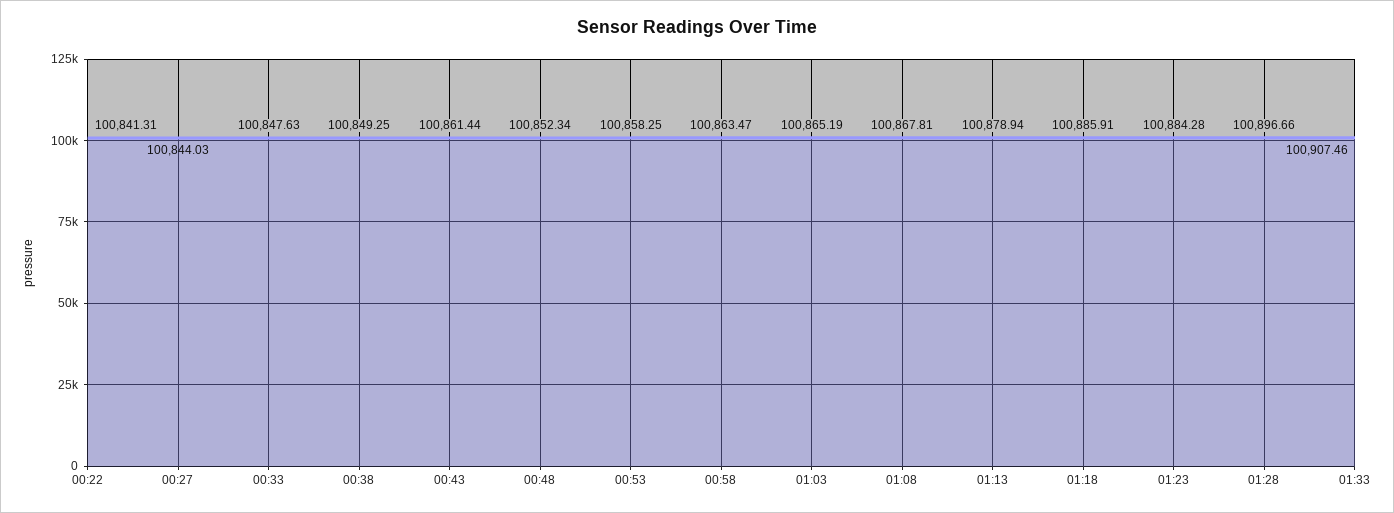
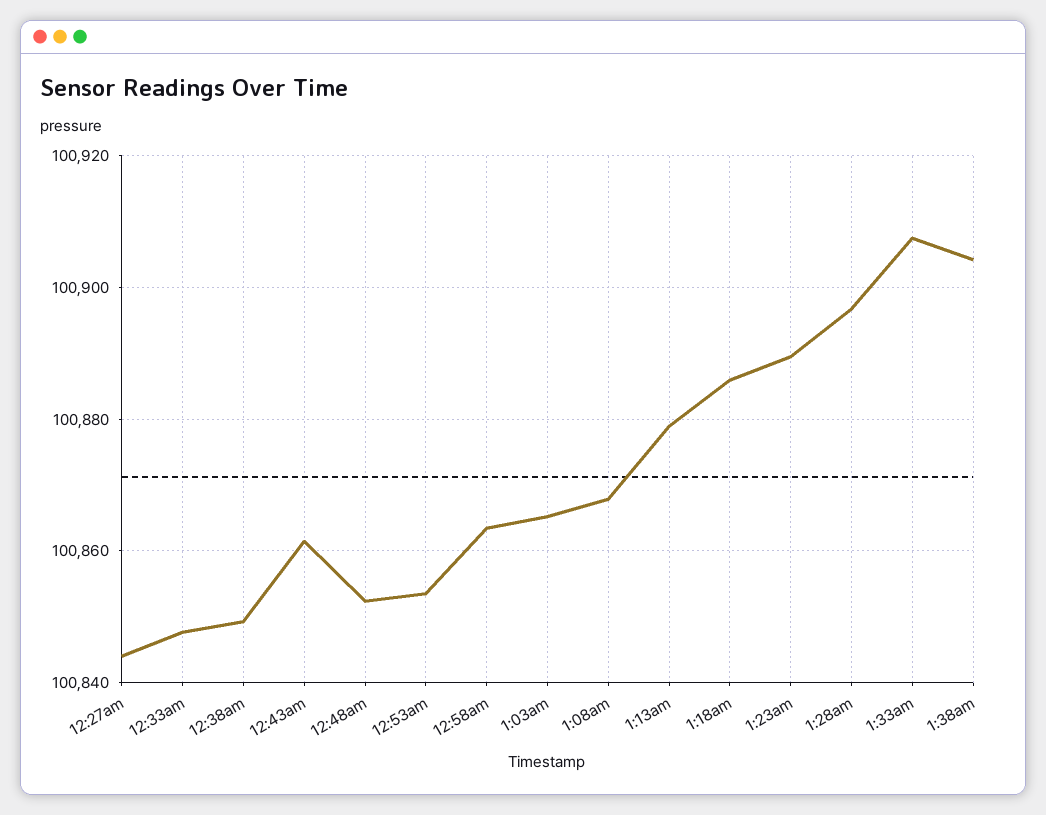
00:22: 100841.31 -> none
00:53: 100858.25 -> 100854
01:23: 100884.28 -> 100890
1:38am: none -> 100904

